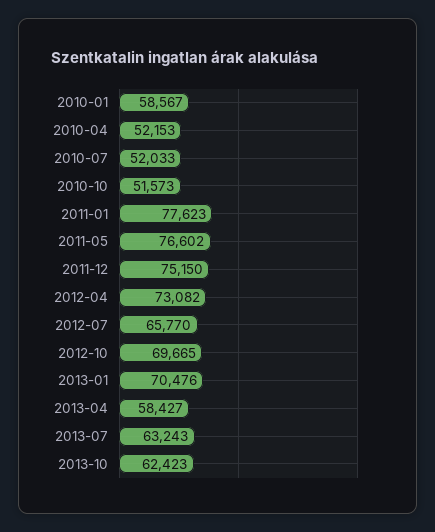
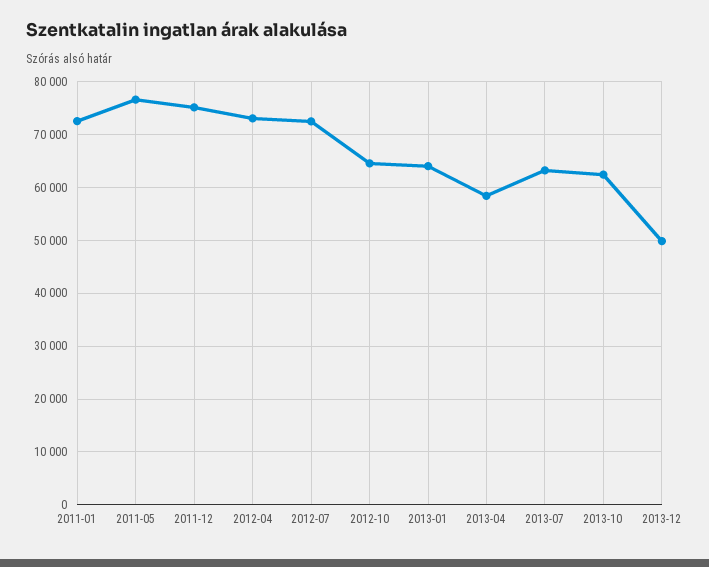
2010-01: 58567 -> none
2010-04: 52153 -> none
2010-07: 52033 -> none
2010-10: 51573 -> none
2011-01: 77623 -> 72000
2012-07: 65770 -> 72000
2012-10: 69665 -> 64000
2013-01: 70476 -> 64000
2013-12: none -> 50000

